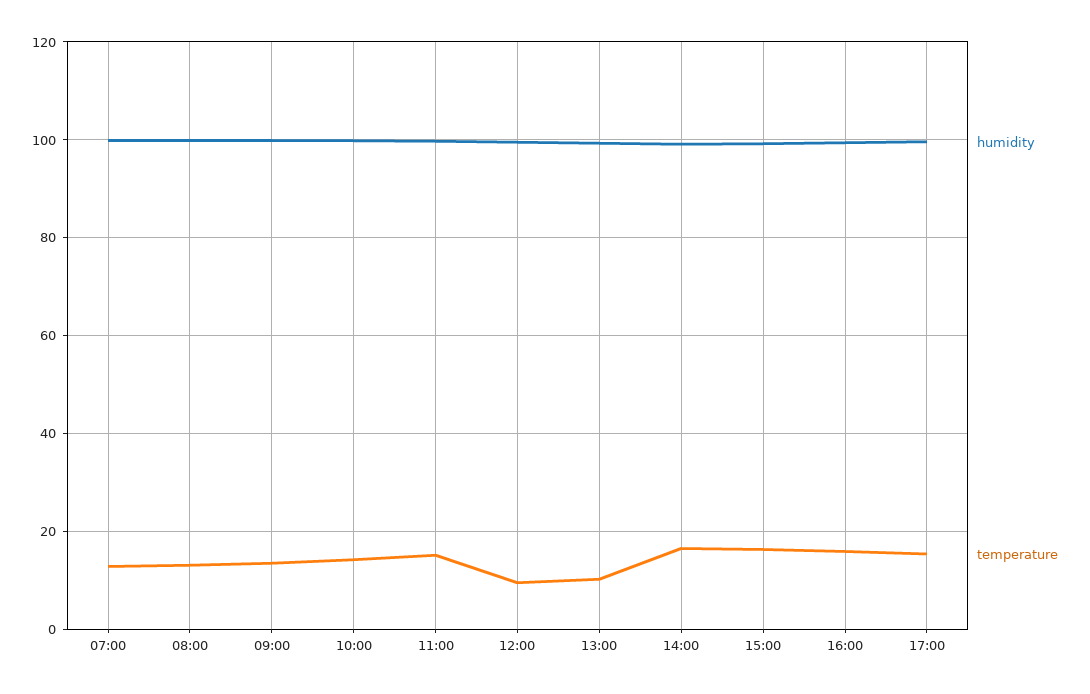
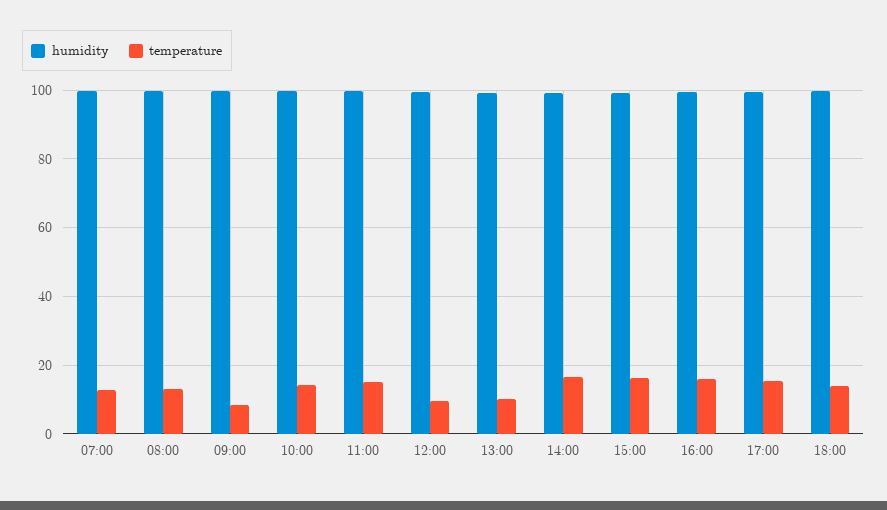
temperature, 09:00: 14 -> 8
humidity, 18:00: none -> 100
temperature, 18:00: none -> 14

